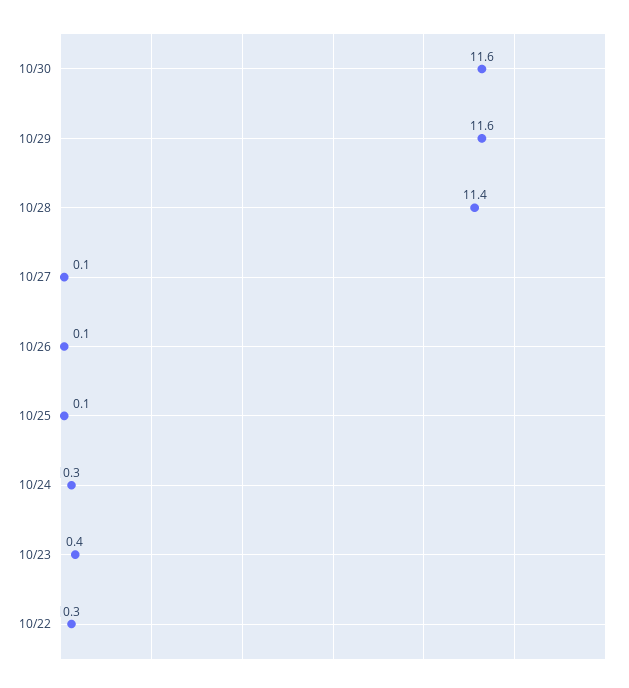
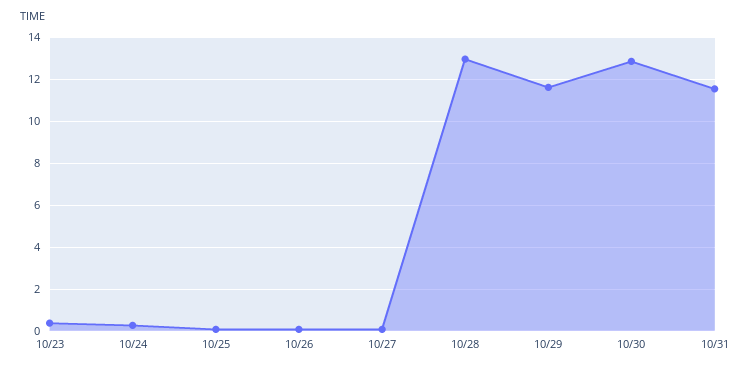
10/30: 11.6 -> 13
10/28: 11.4 -> 13
10/22: 0.3 -> none
10/31: none -> 11.5

